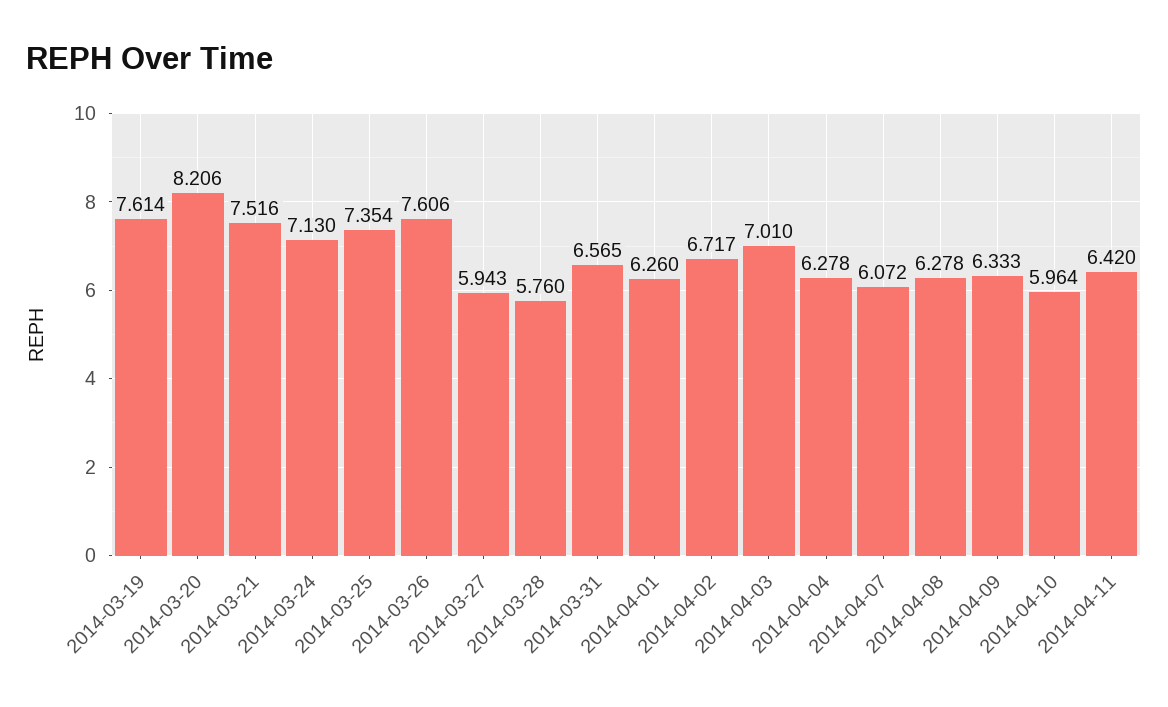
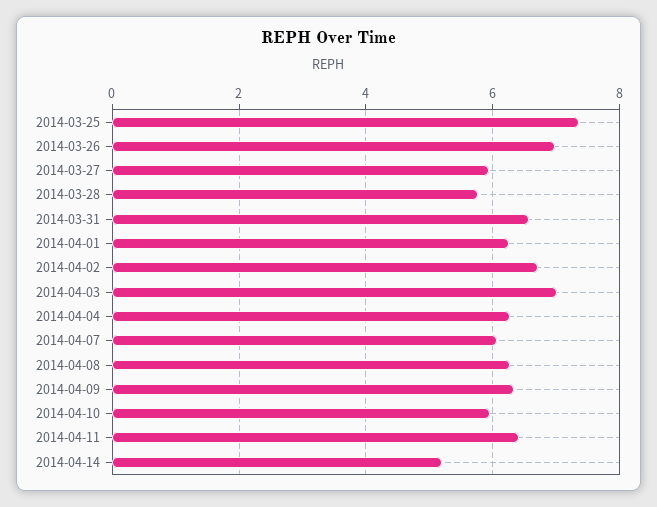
2014-03-19: 7.614 -> none
2014-03-20: 8.206 -> none
2014-03-21: 7.516 -> none
2014-03-24: 7.13 -> none
2014-03-26: 7.606 -> 7
2014-04-14: none -> 5.2

